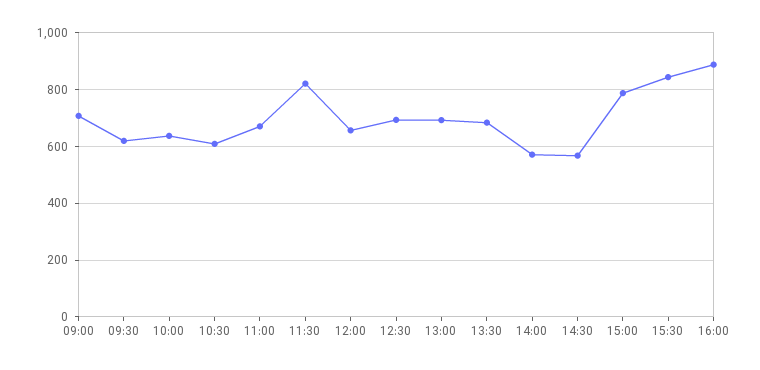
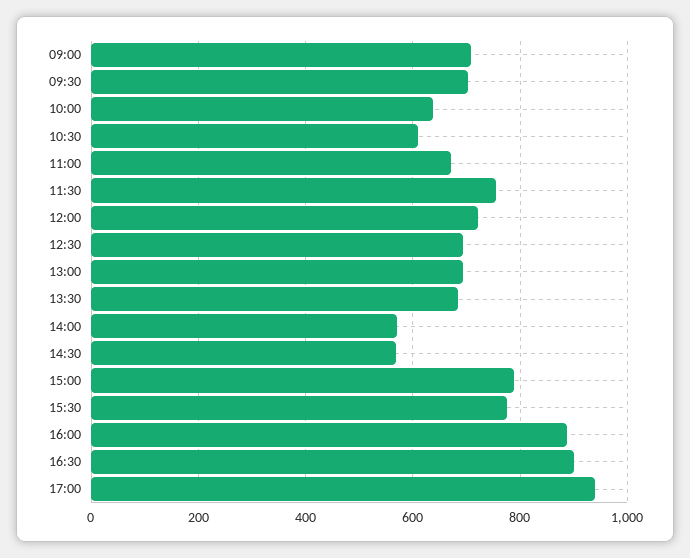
09:30: 625 -> 700
11:30: 825 -> 760
12:00: 650 -> 720
15:30: 850 -> 780
16:30: none -> 900
17:00: none -> 940

